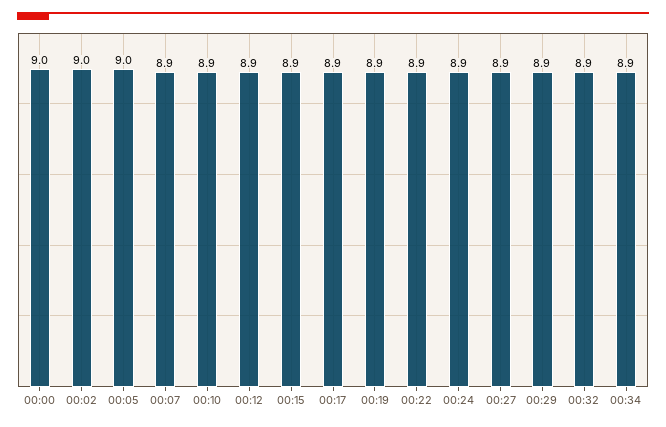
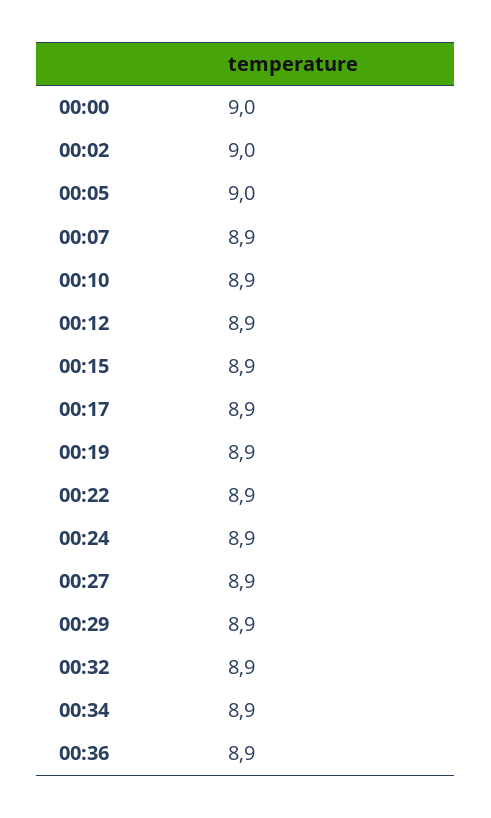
00:36: none -> 8.9

